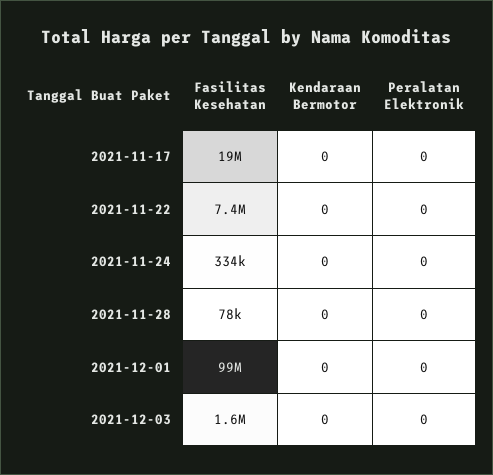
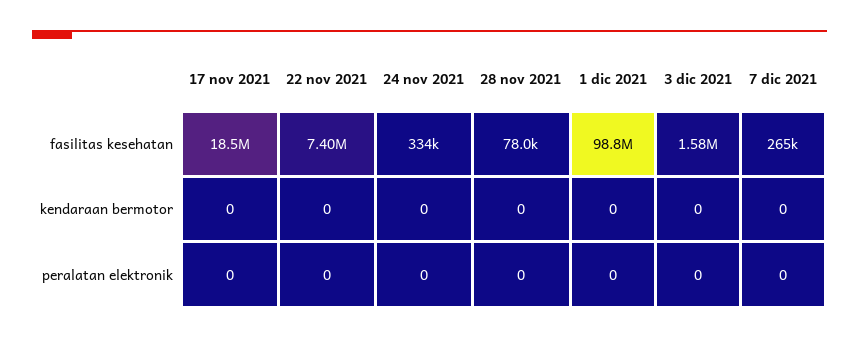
Fasilitas Kesehatan, 7 dic 2021: none -> 265000
Kendaraan Bermotor, 7 dic 2021: none -> 0
Peralatan Elektronik, 7 dic 2021: none -> 0

